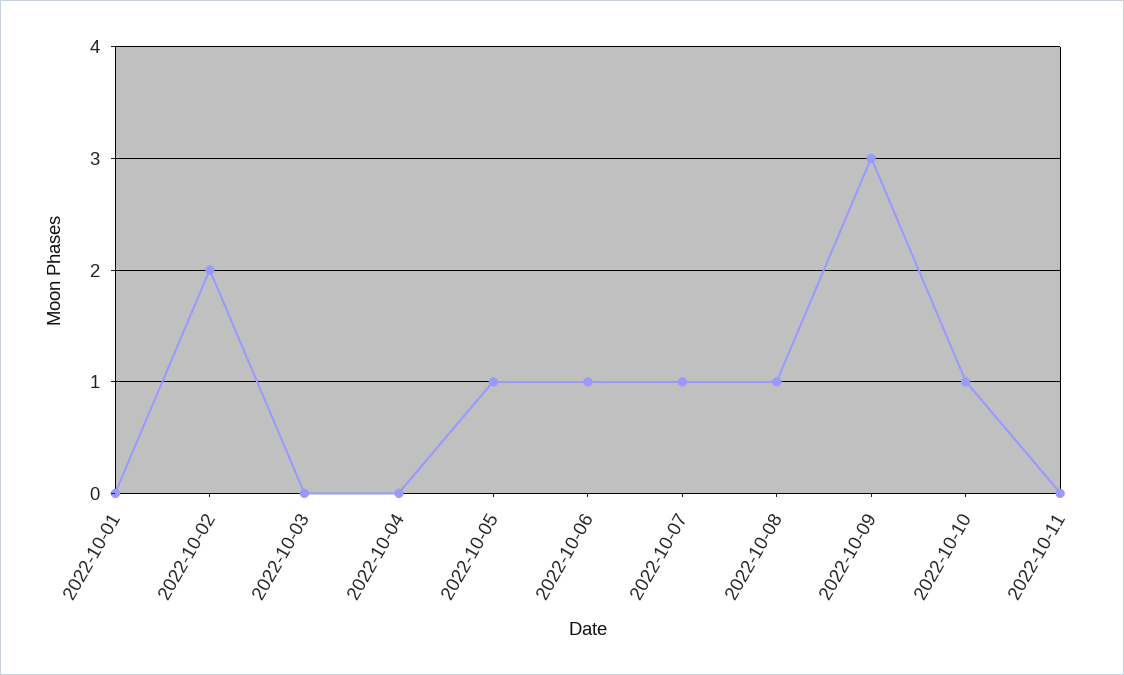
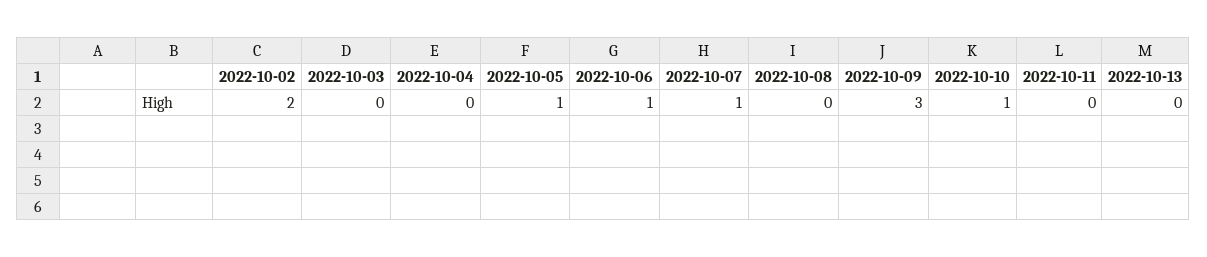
2022-10-01: 0 -> none
2022-10-08: 1 -> 0
2022-10-13: none -> 0

